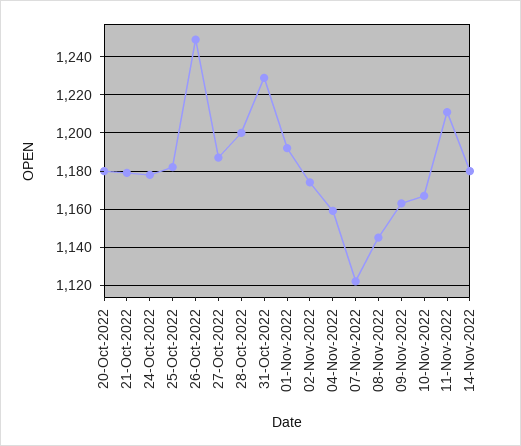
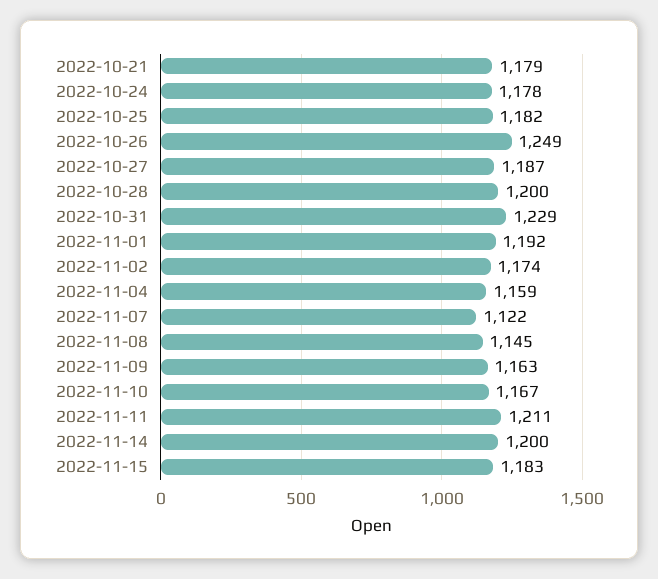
20-Oct-2022: 1180 -> none
14-Nov-2022: 1180 -> 1200
2022-11-15: none -> 1183

